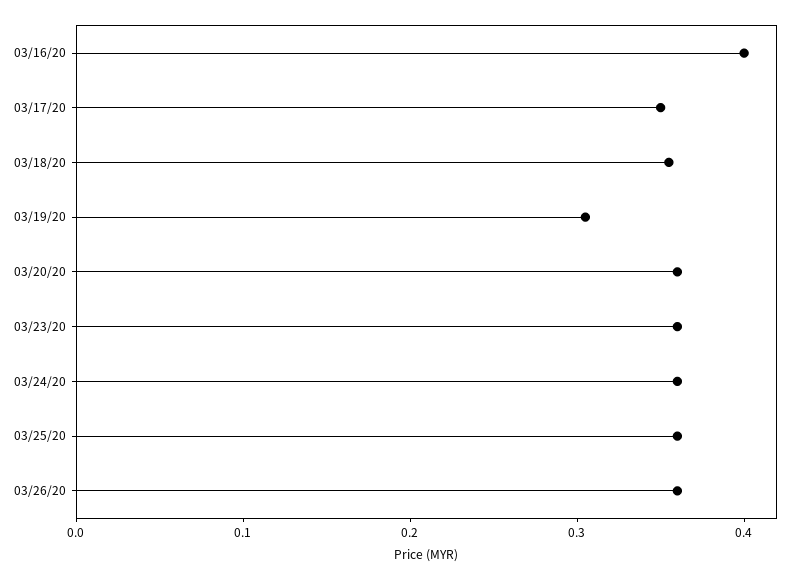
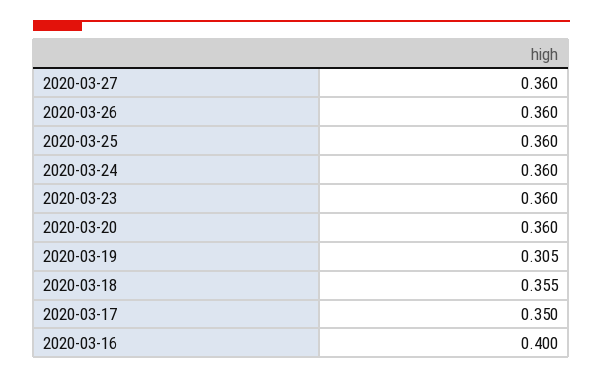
2020-03-27: none -> 0.36

